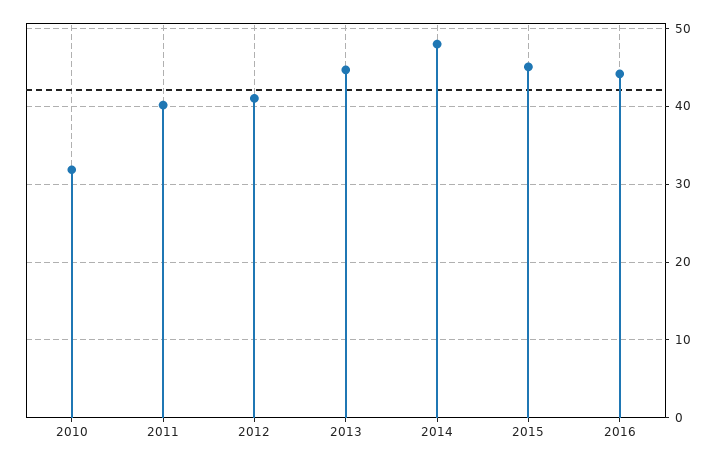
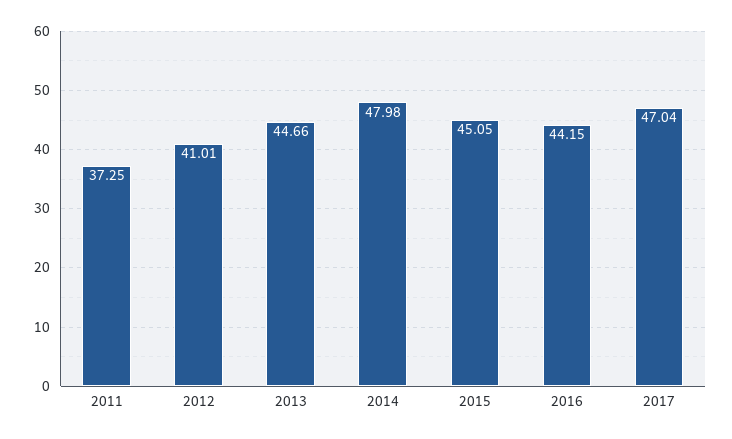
2010: 32 -> none
2011: 40 -> 37.25
2017: none -> 47.04

